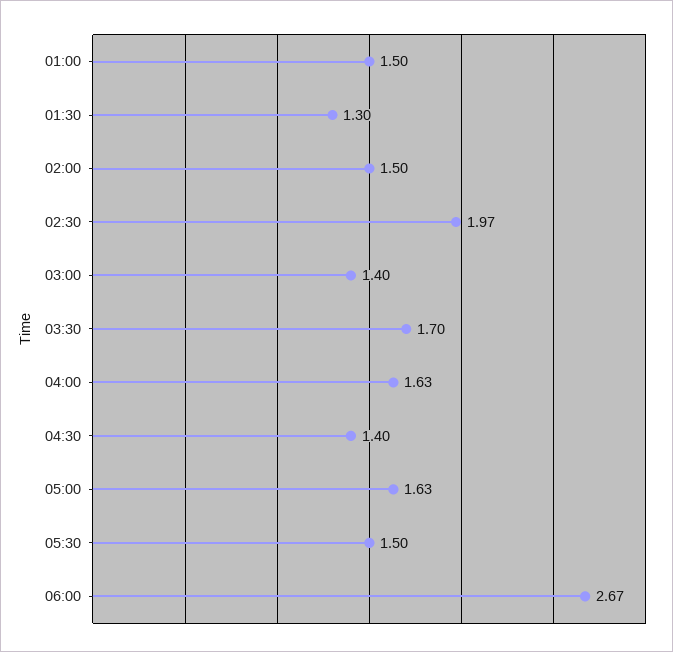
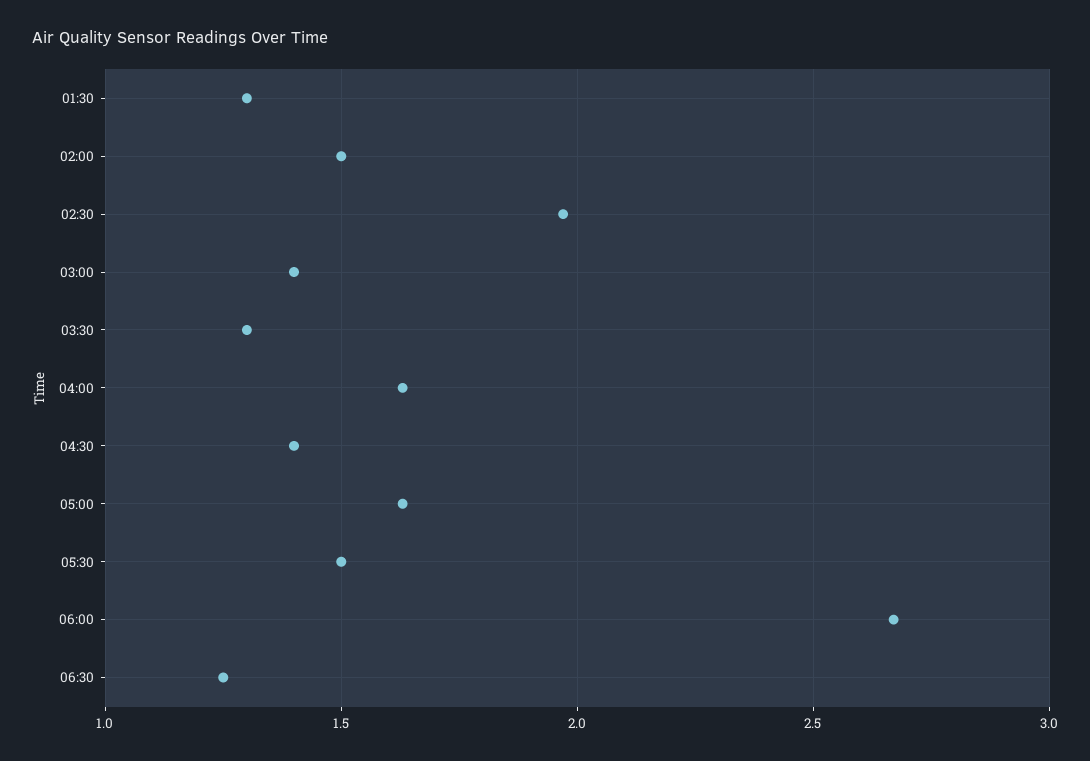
01:00: 1.5 -> none
03:30: 1.7 -> 1.3
06:30: none -> 1.25

